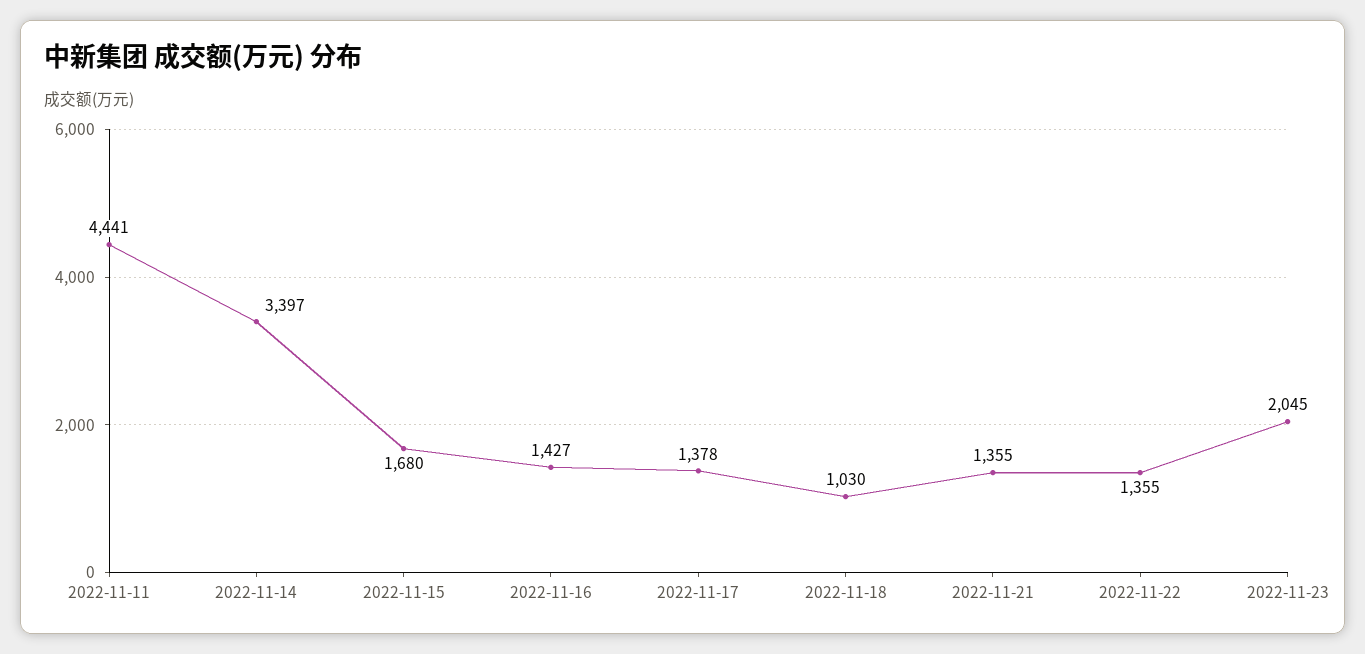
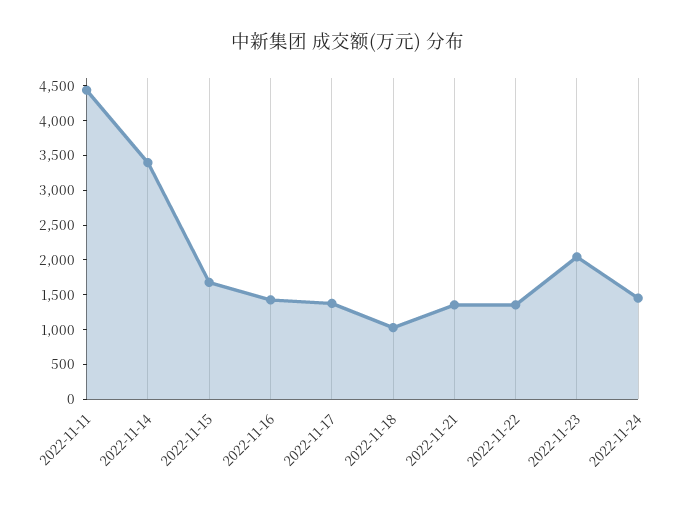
2022-11-24: none -> 1500

